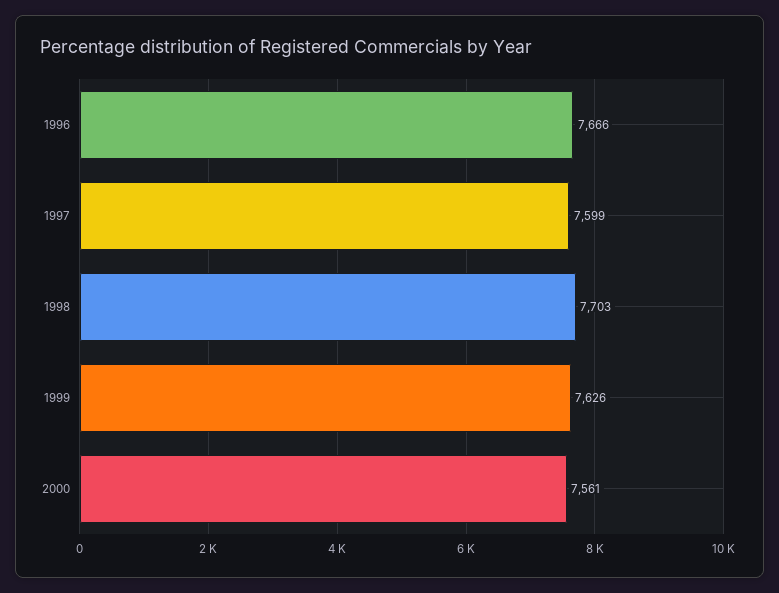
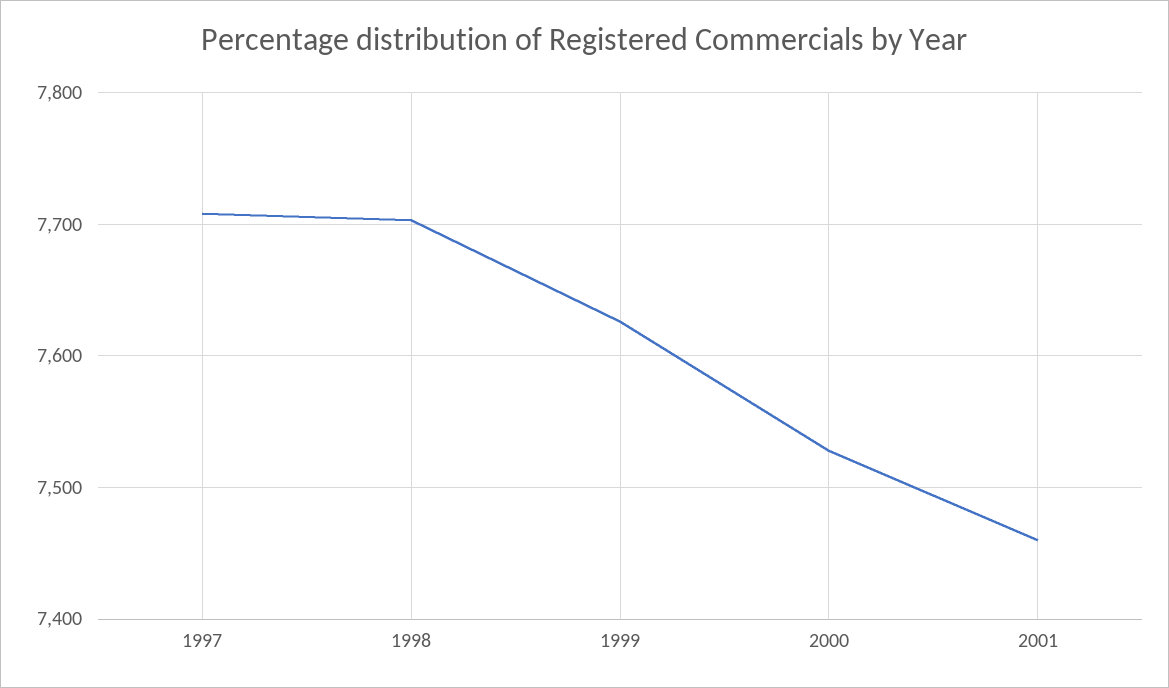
1996: 7666 -> none
1997: 7599 -> 7710
2000: 7561 -> 7530
2001: none -> 7460

